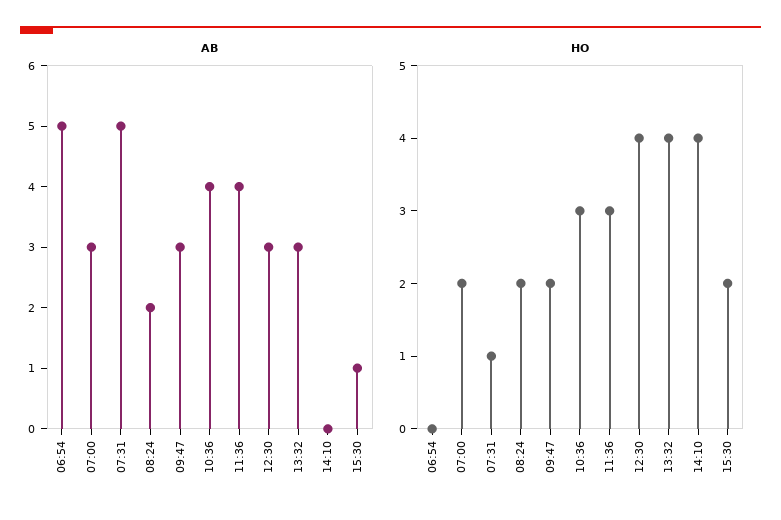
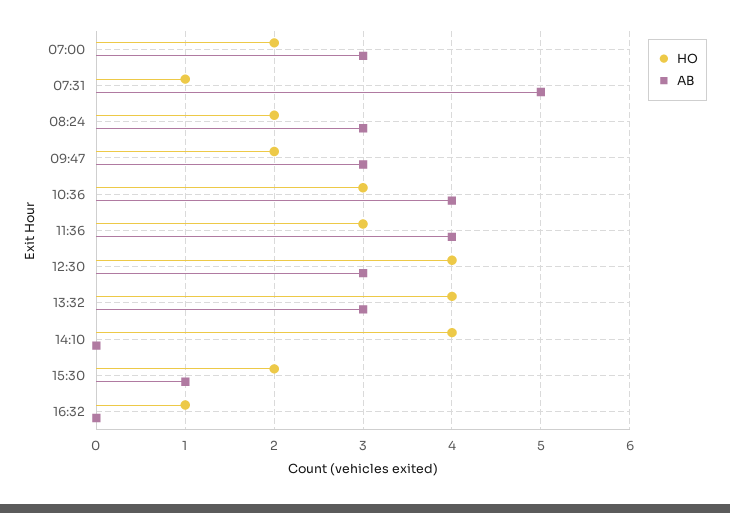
AB, 06:54: 5 -> none
AB, 08:24: 2 -> 3
HO, 06:54: 0 -> none
HO, 16:32: none -> 1
AB, 16:32: none -> 0

